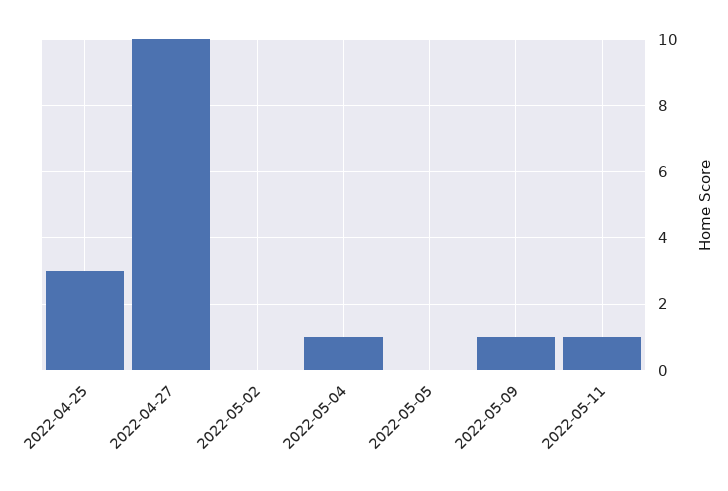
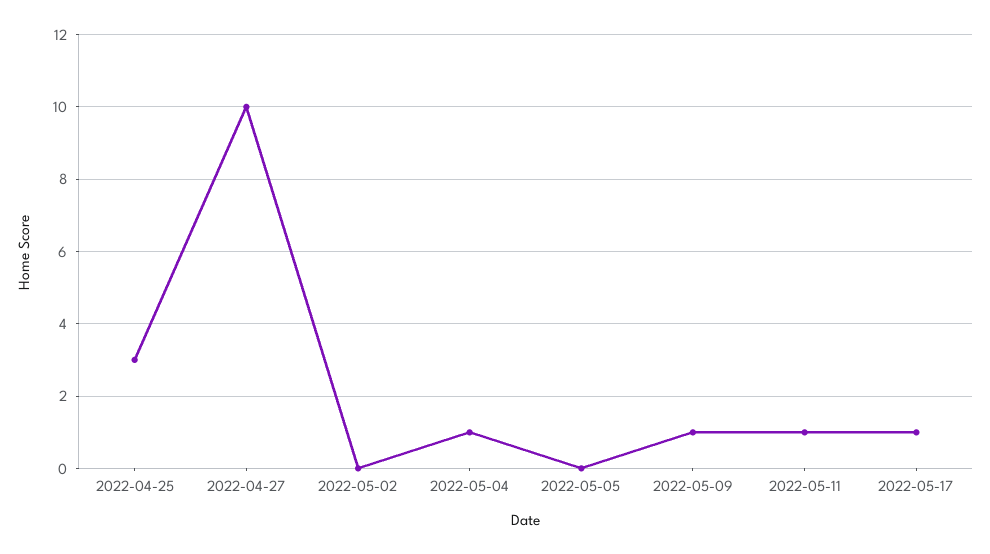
2022-05-17: none -> 1

